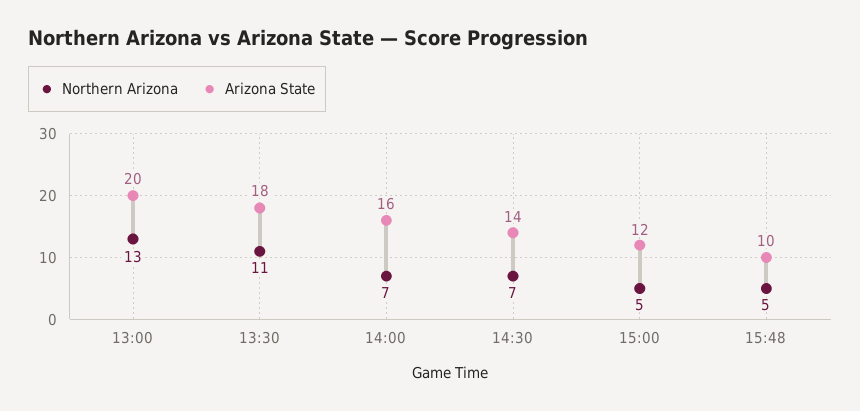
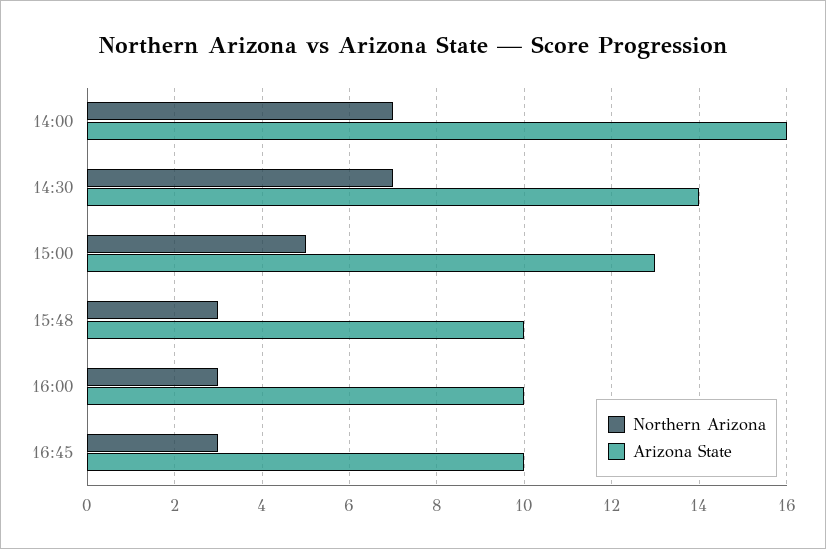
Northern Arizona, 13:00: 13 -> none
Arizona State, 13:00: 20 -> none
Northern Arizona, 13:30: 11 -> none
Arizona State, 13:30: 18 -> none
Arizona State, 15:00: 12 -> 13
Northern Arizona, 15:48: 5 -> 3
Northern Arizona, 16:00: none -> 3
Arizona State, 16:00: none -> 10
Northern Arizona, 16:45: none -> 3
Arizona State, 16:45: none -> 10

